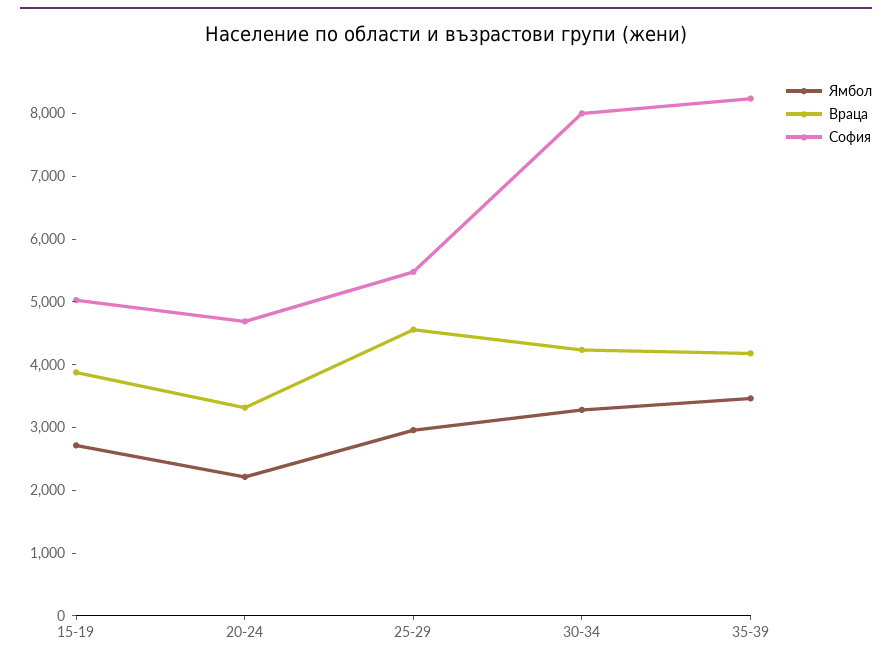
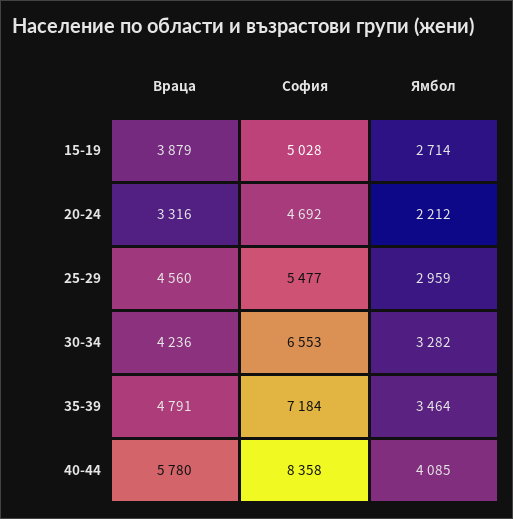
София, 30-34: 8000 -> 6553
Враца, 35-39: 4200 -> 4791
София, 35-39: 8200 -> 7184
Враца, 40-44: none -> 5780
София, 40-44: none -> 8358
Ямбол, 40-44: none -> 4085

